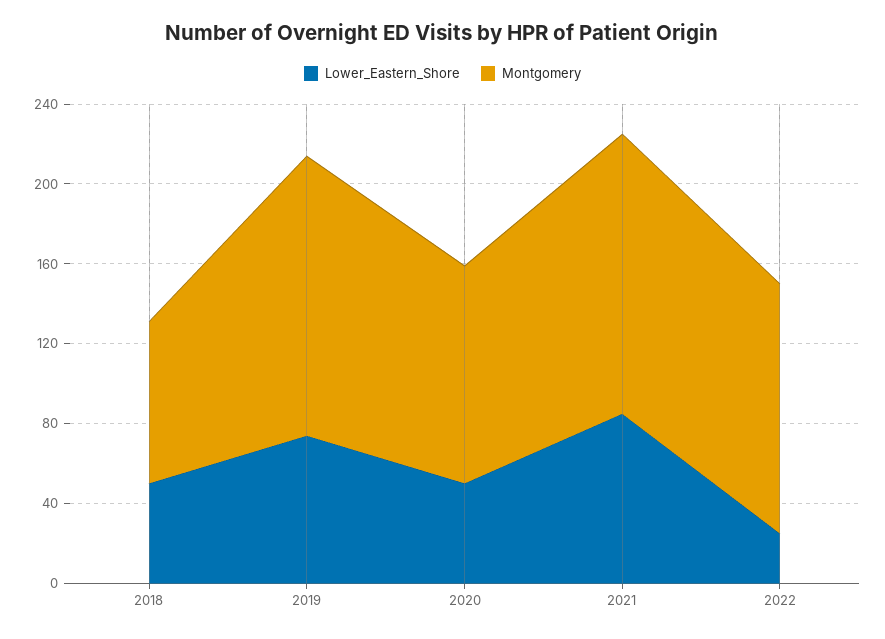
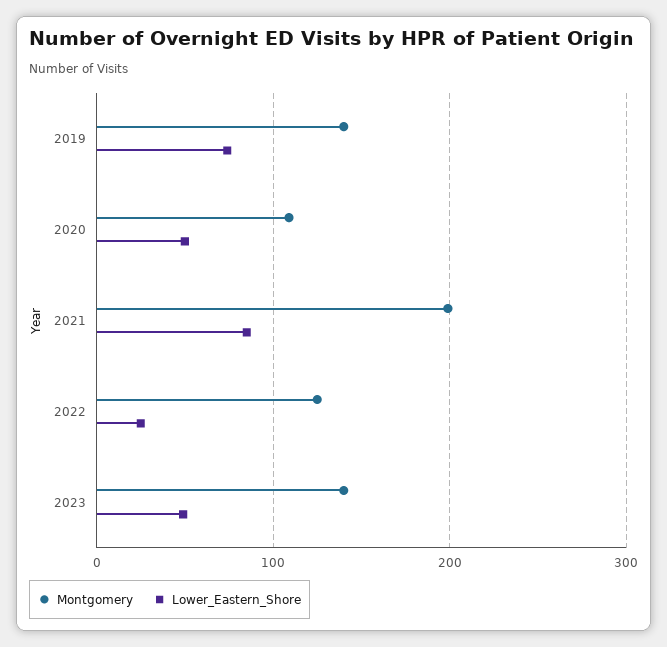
Lower_Eastern_Shore, 2018: 50 -> none
Montgomery, 2018: 80 -> none
Montgomery, 2021: 140 -> 200
Montgomery, 2023: none -> 140
Lower_Eastern_Shore, 2023: none -> 50

